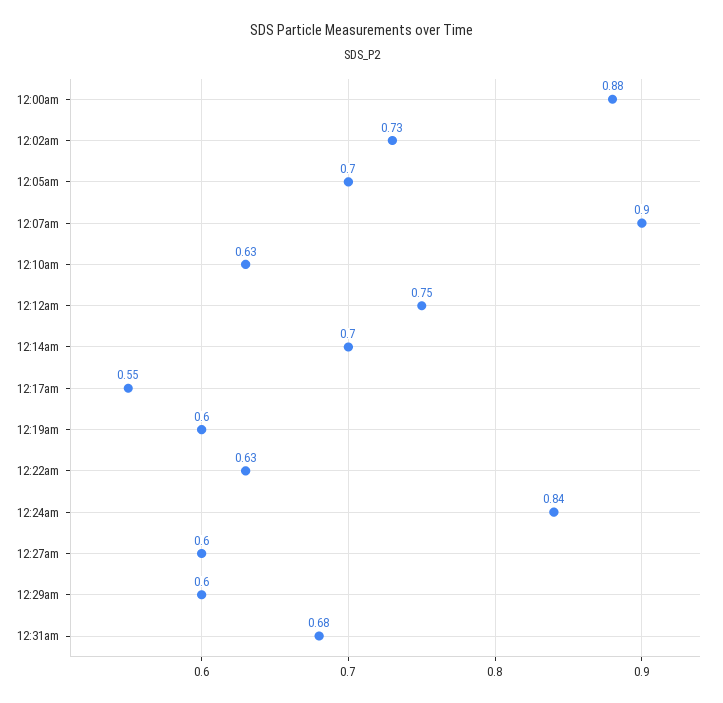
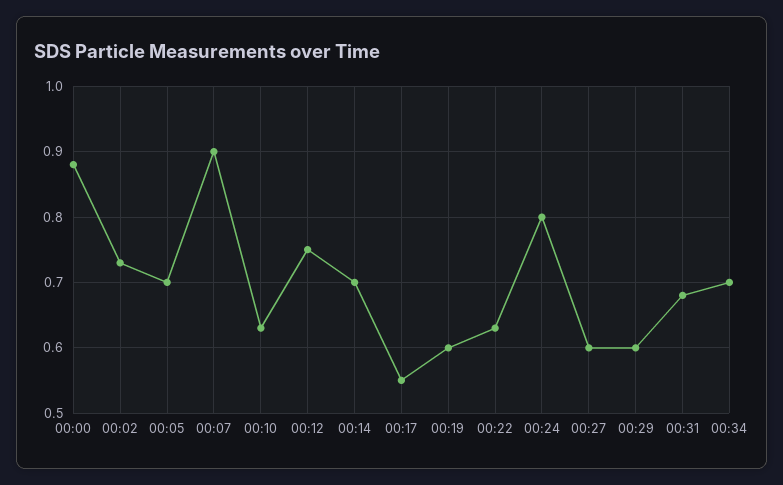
12:24am: 0.84 -> 0.8
00:34: none -> 0.7

